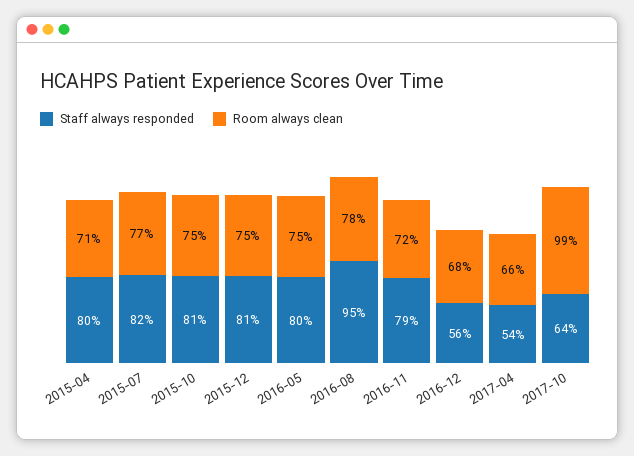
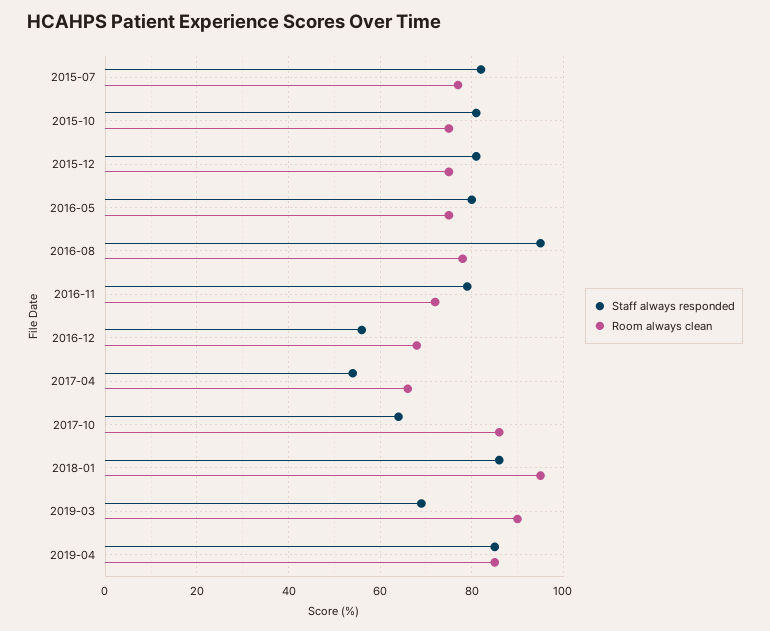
Staff always responded, 2015-04: 80 -> none
Room always clean, 2015-04: 71 -> none
Room always clean, 2017-10: 99 -> 85
Staff always responded, 2018-01: none -> 85
Room always clean, 2018-01: none -> 95
Staff always responded, 2019-03: none -> 70
Room always clean, 2019-03: none -> 90
Staff always responded, 2019-04: none -> 85
Room always clean, 2019-04: none -> 85

